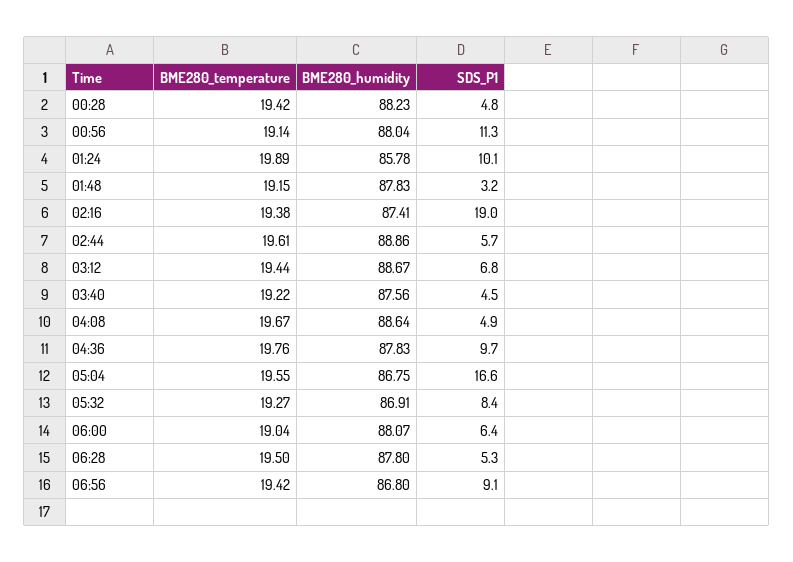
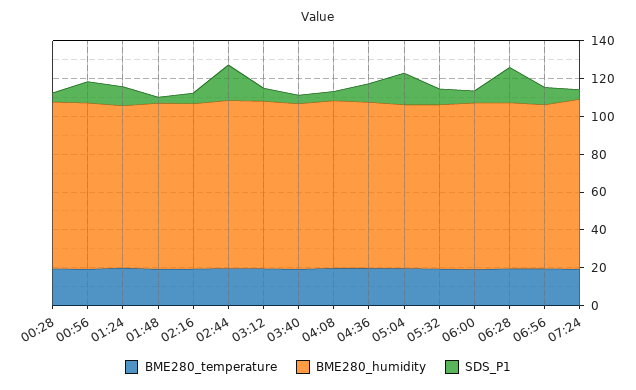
SDS_P1, 02:16: 19 -> 5
SDS_P1, 02:44: 5.7 -> 20
SDS_P1, 06:28: 5.3 -> 20
BME280_temperature, 07:24: none -> 20
BME280_humidity, 07:24: none -> 90
SDS_P1, 07:24: none -> 5

